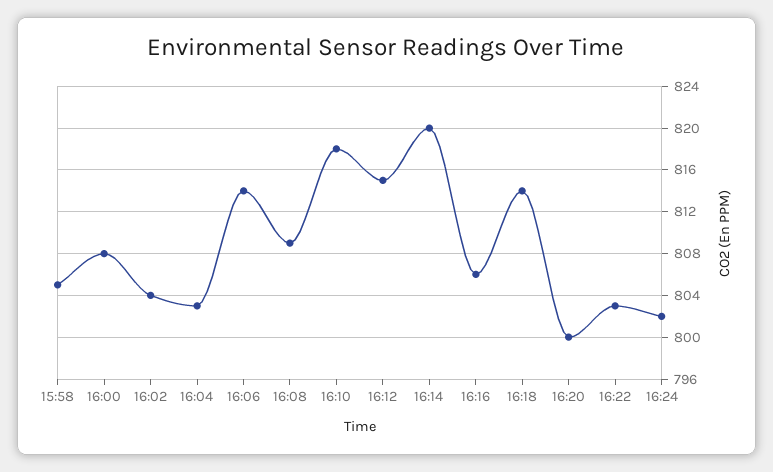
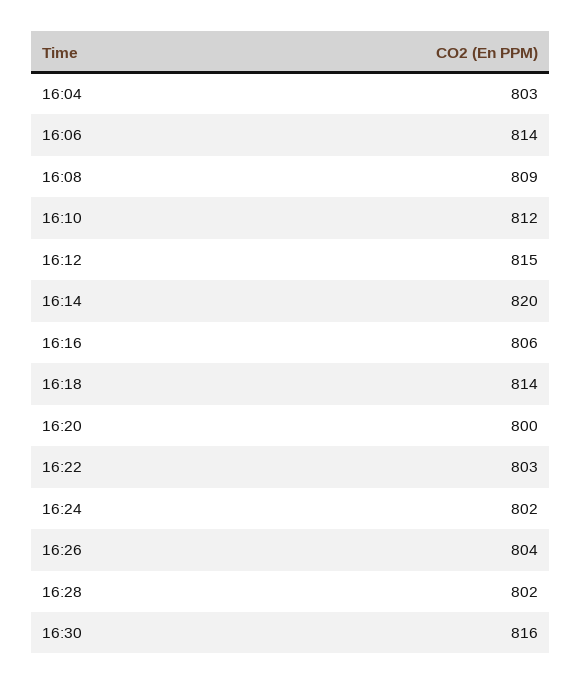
15:58: 805 -> none
16:00: 808 -> none
16:02: 804 -> none
16:10: 818 -> 812
16:26: none -> 804
16:28: none -> 802
16:30: none -> 816

